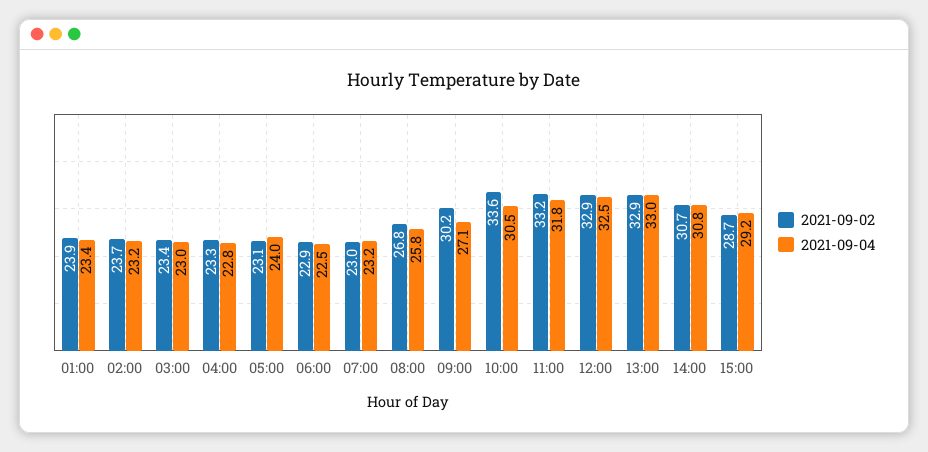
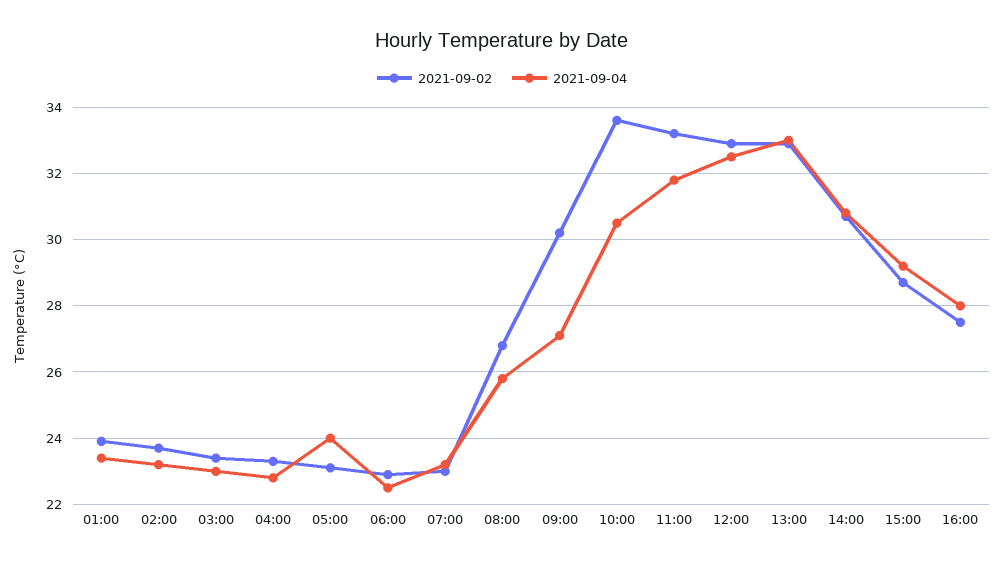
2021-09-02, 16:00: none -> 27.5
2021-09-04, 16:00: none -> 28

